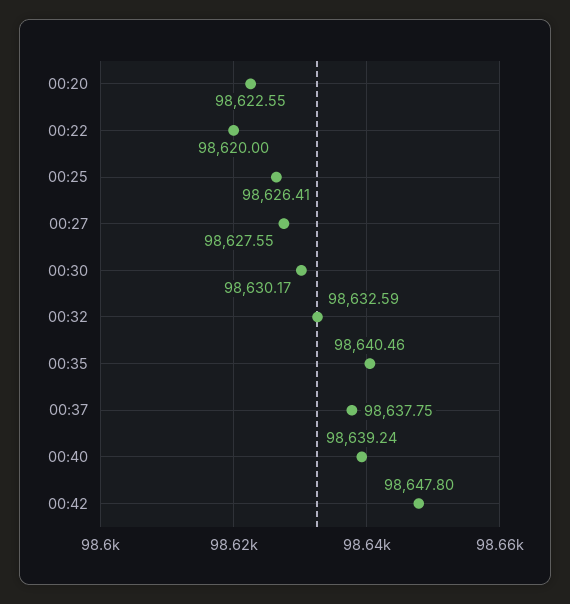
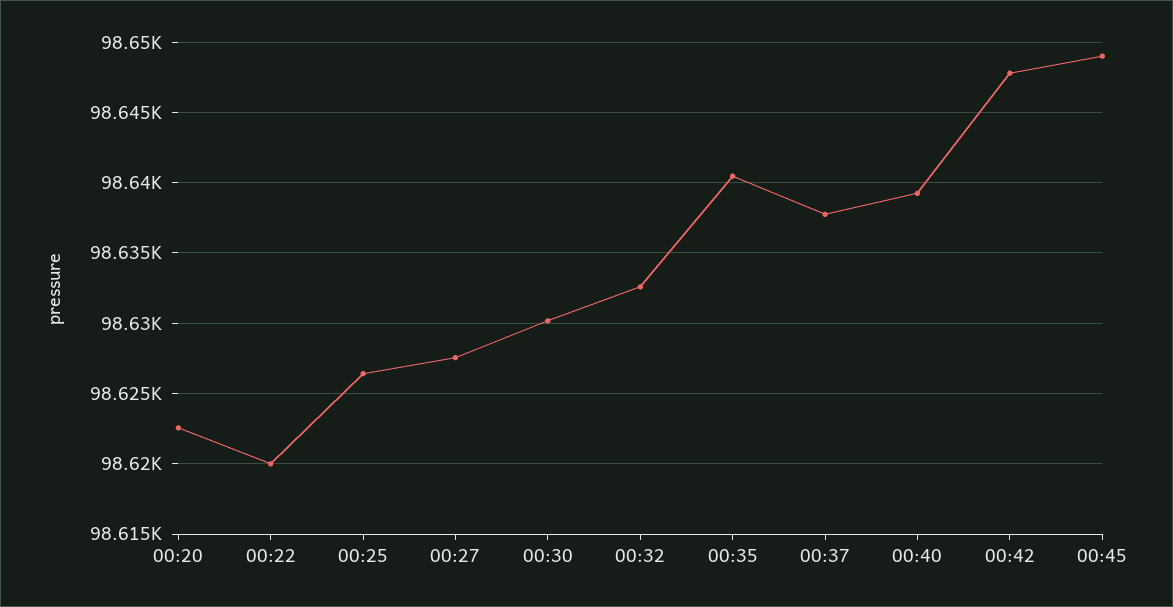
00:45: none -> 98649

